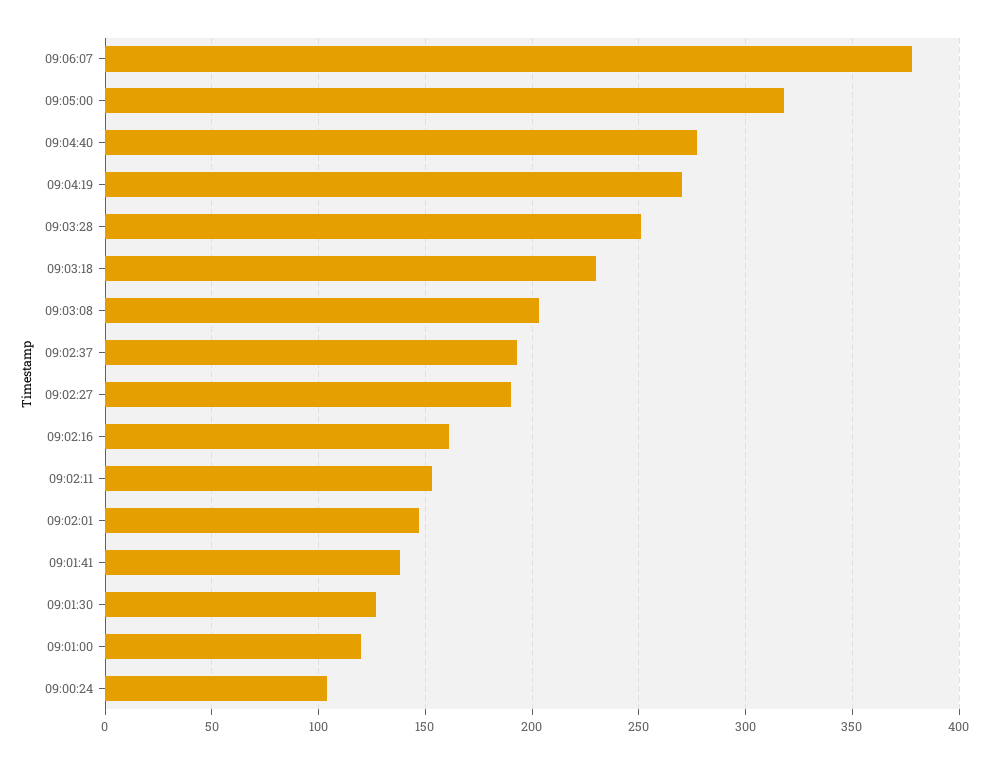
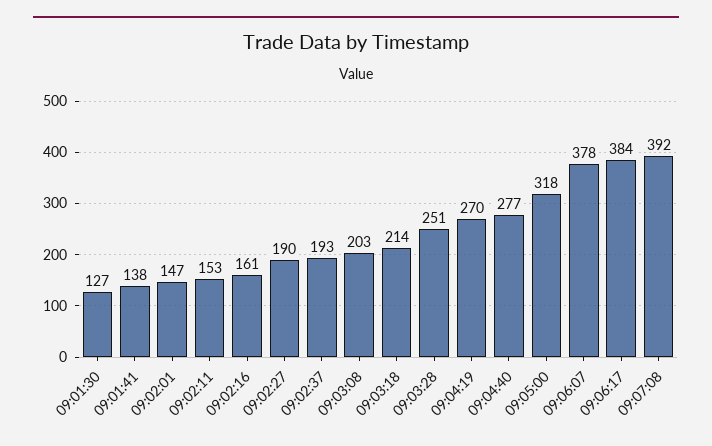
09:03:18: 230 -> 214
09:01:00: 120 -> none
09:00:24: 105 -> none
09:06:17: none -> 384
09:07:08: none -> 392

